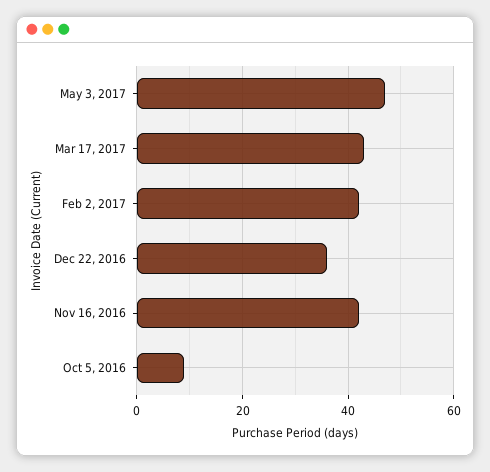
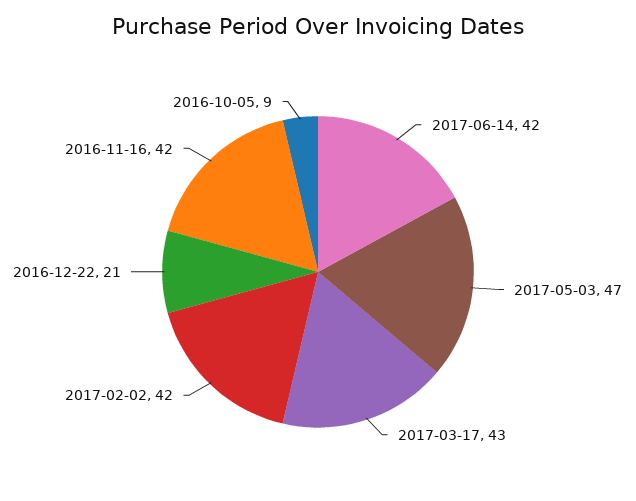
Dec 22, 2016: 35 -> 21
2017-06-14: none -> 42

